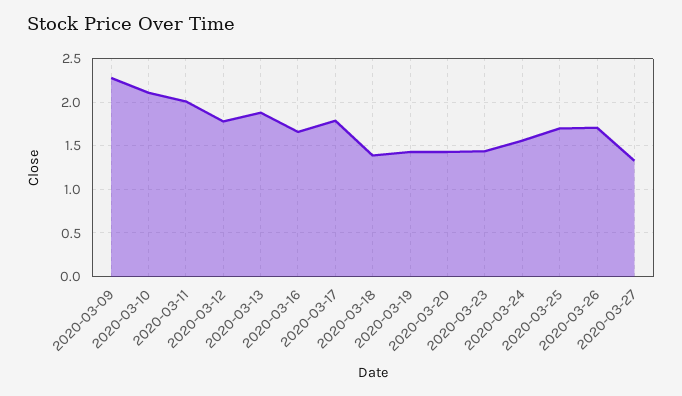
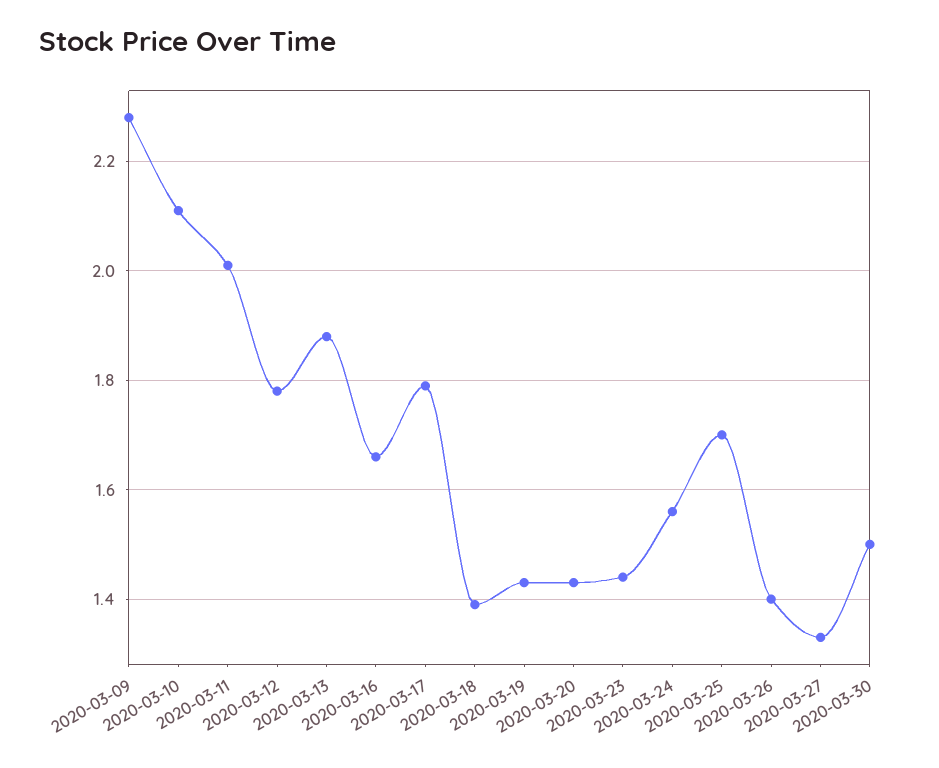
2020-03-26: 1.7 -> 1.4
2020-03-30: none -> 1.5

